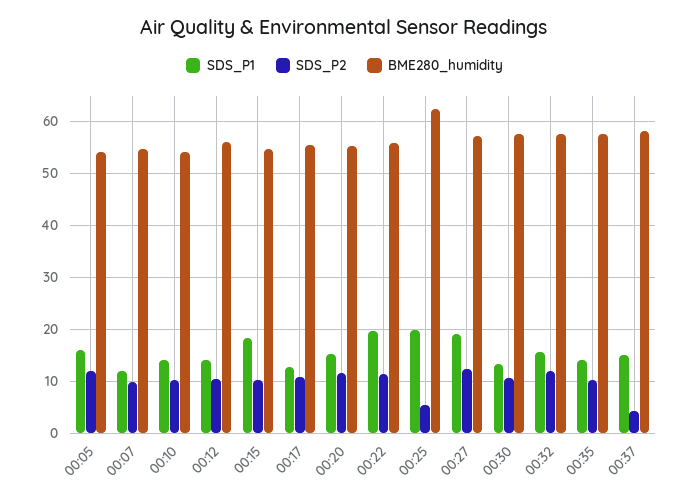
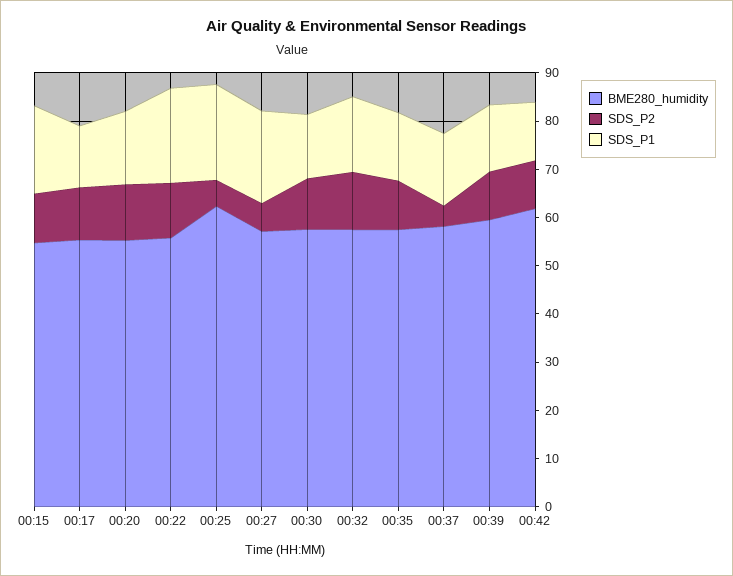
SDS_P1, 00:05: 16 -> none
SDS_P2, 00:05: 12 -> none
BME280_humidity, 00:05: 54 -> none
SDS_P1, 00:07: 12 -> none
SDS_P2, 00:07: 10 -> none
BME280_humidity, 00:07: 54 -> none
SDS_P1, 00:10: 14 -> none
SDS_P2, 00:10: 10 -> none
BME280_humidity, 00:10: 54 -> none
SDS_P1, 00:12: 14 -> none
SDS_P2, 00:12: 10 -> none
BME280_humidity, 00:12: 56 -> none
SDS_P2, 00:27: 12 -> 6
BME280_humidity, 00:39: none -> 60
SDS_P2, 00:39: none -> 10
SDS_P1, 00:39: none -> 14
BME280_humidity, 00:42: none -> 62
SDS_P2, 00:42: none -> 10
SDS_P1, 00:42: none -> 12

